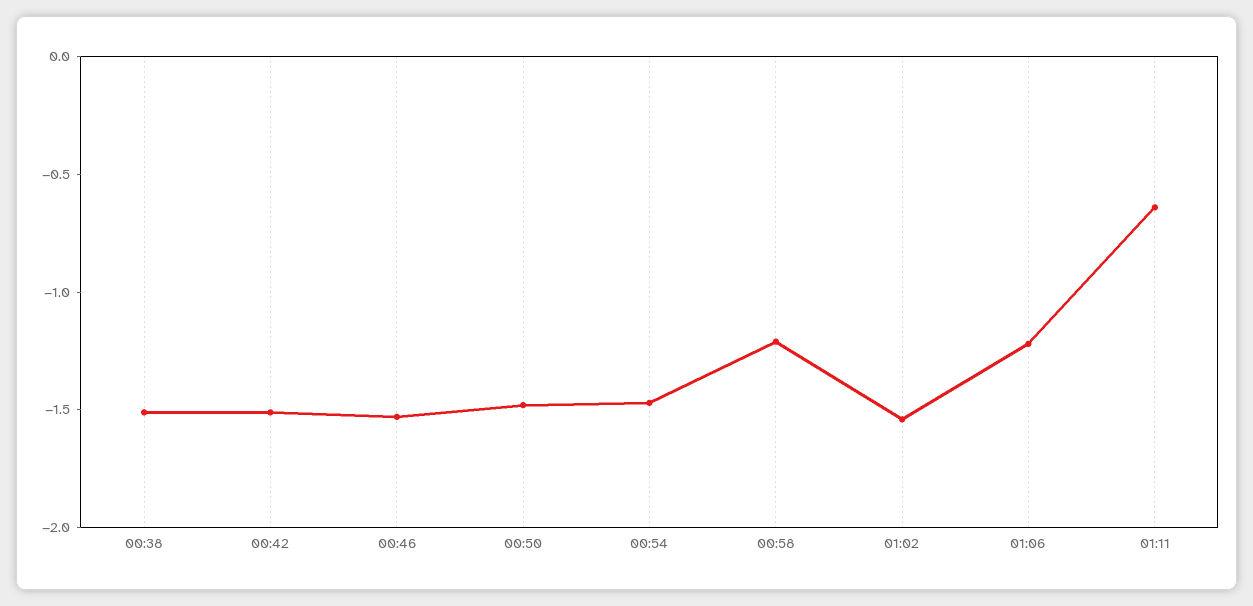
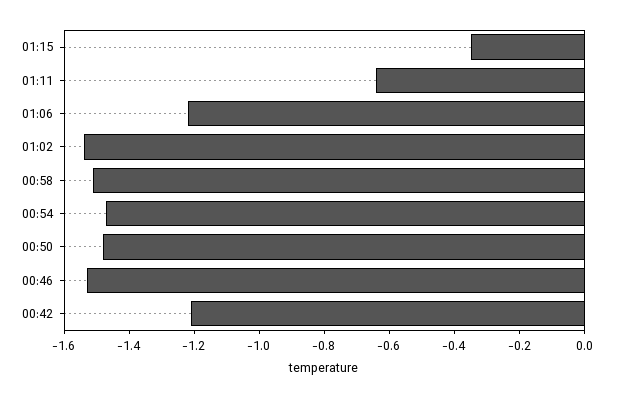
00:38: -1.5 -> none
00:42: -1.5 -> -1.2
00:58: -1.2 -> -1.5
01:15: none -> -0.35

